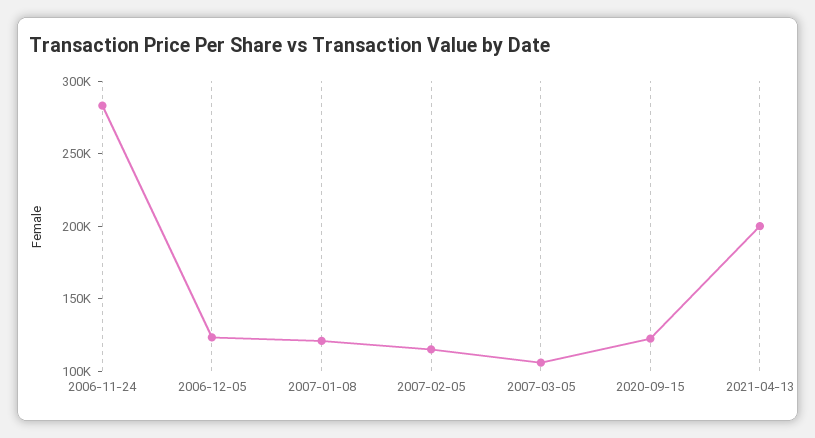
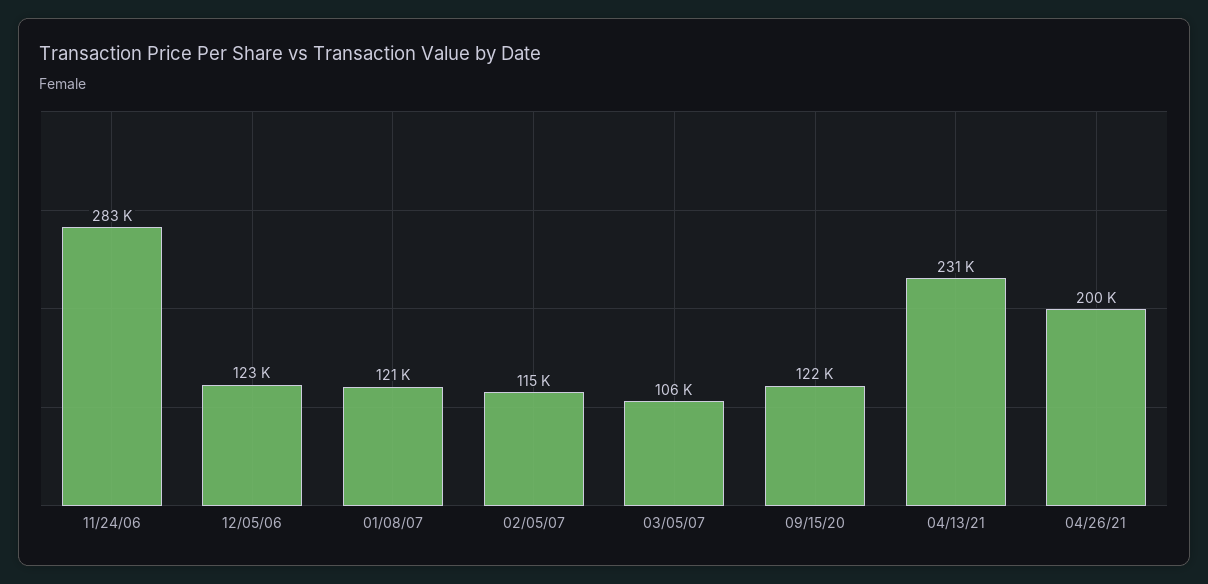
2021-04-13: 200000 -> 231000
04/26/21: none -> 200000

